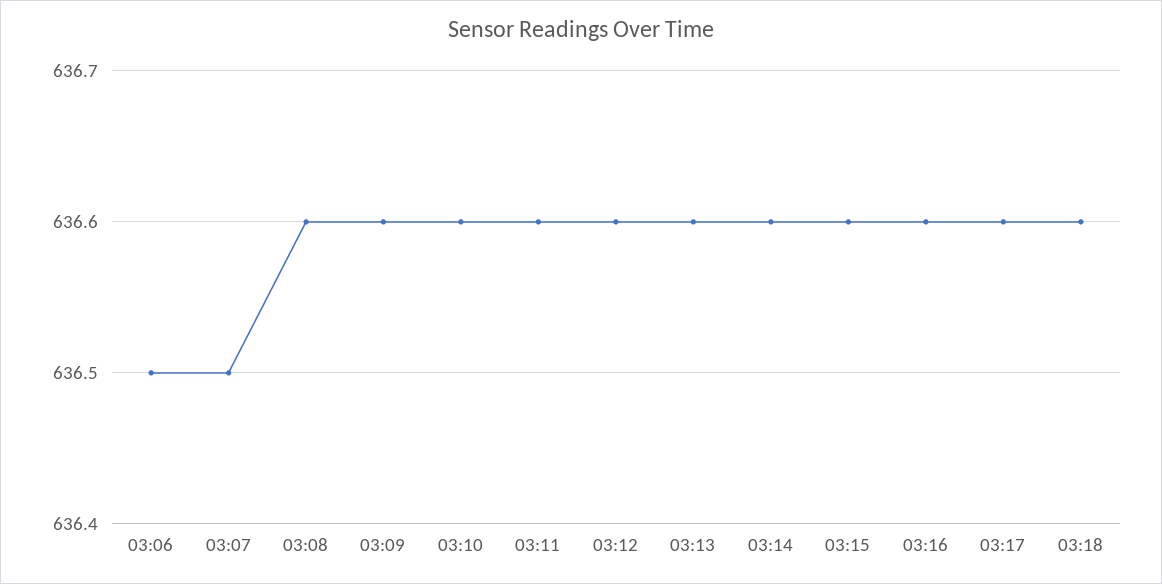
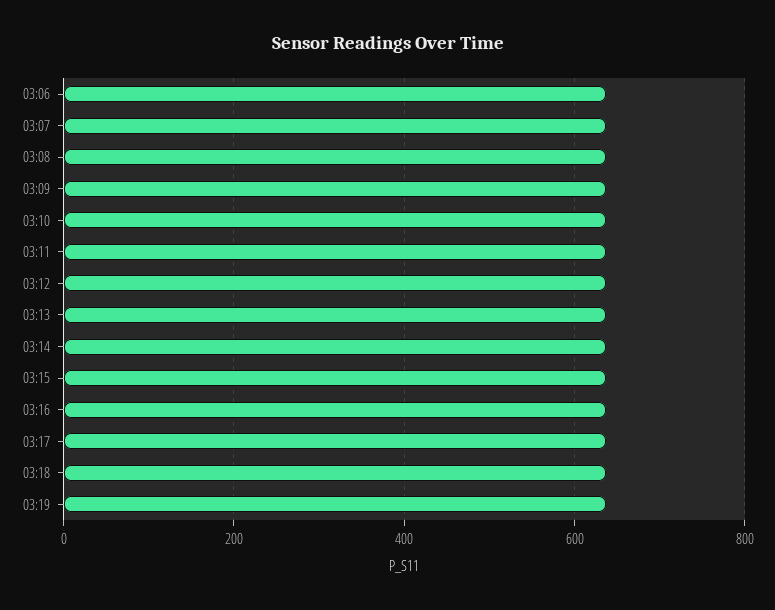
03:19: none -> 640

